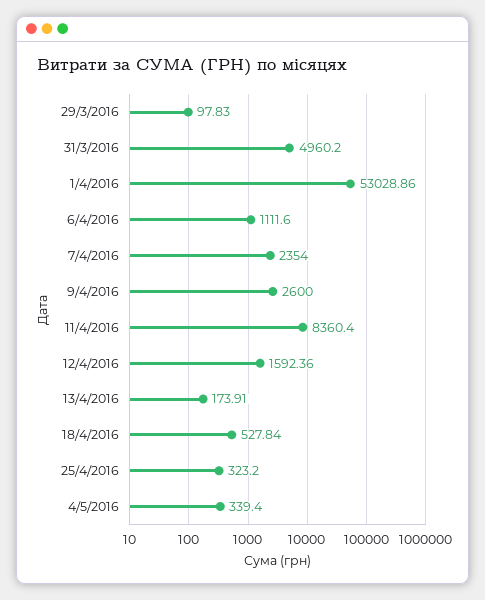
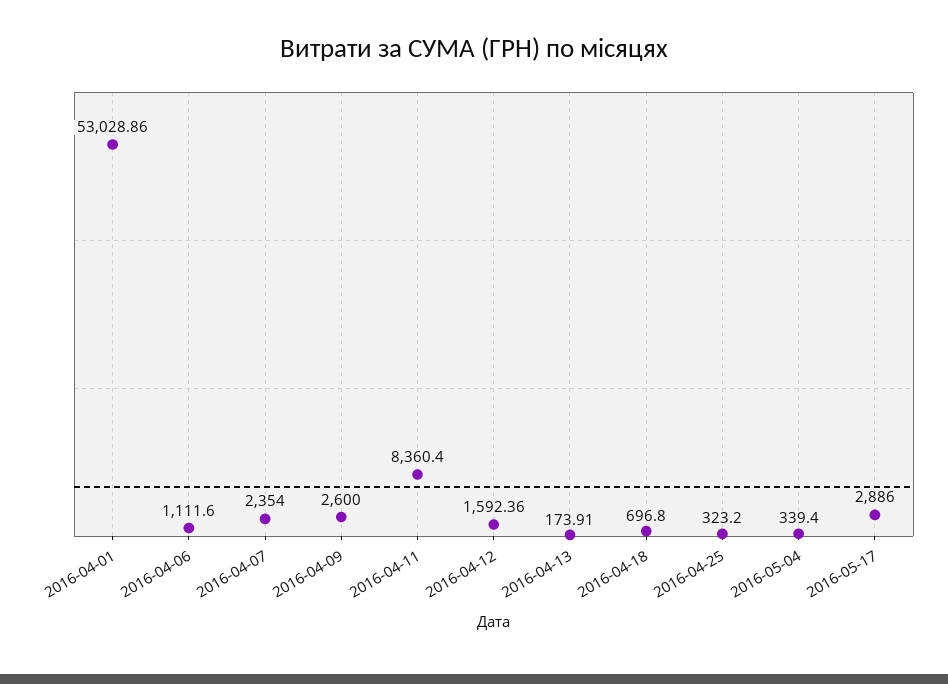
29/3/2016: 97.83 -> none
31/3/2016: 4960.2 -> none
18/4/2016: 527.84 -> 696.8
2016-05-17: none -> 2886

